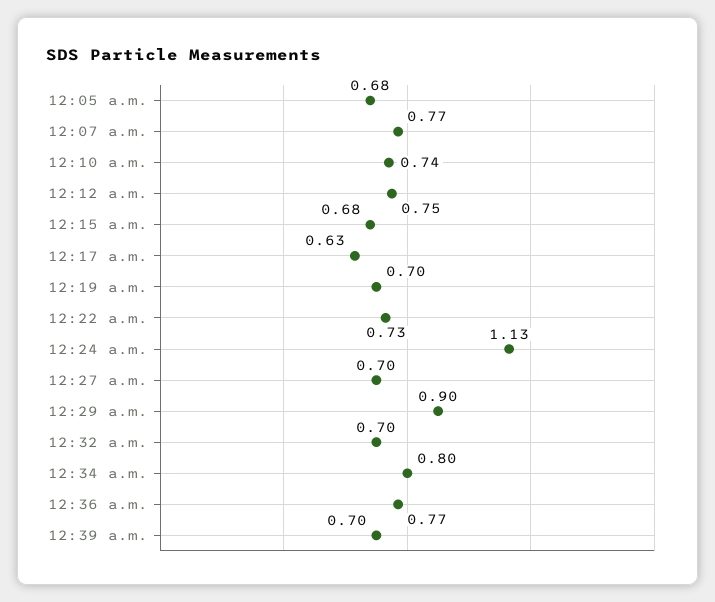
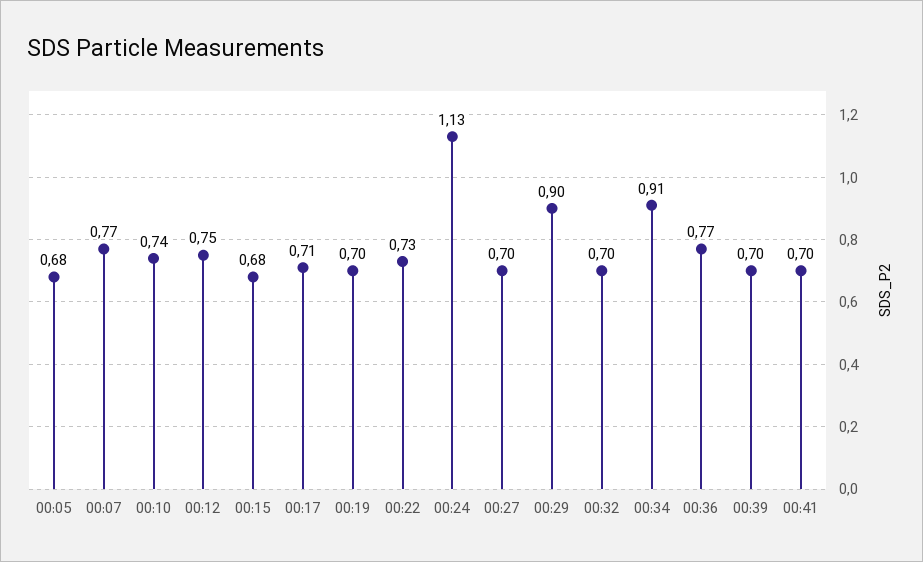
12:17 a.m.: 0.63 -> 0.71
12:34 a.m.: 0.8 -> 0.91
00:41: none -> 0.7

